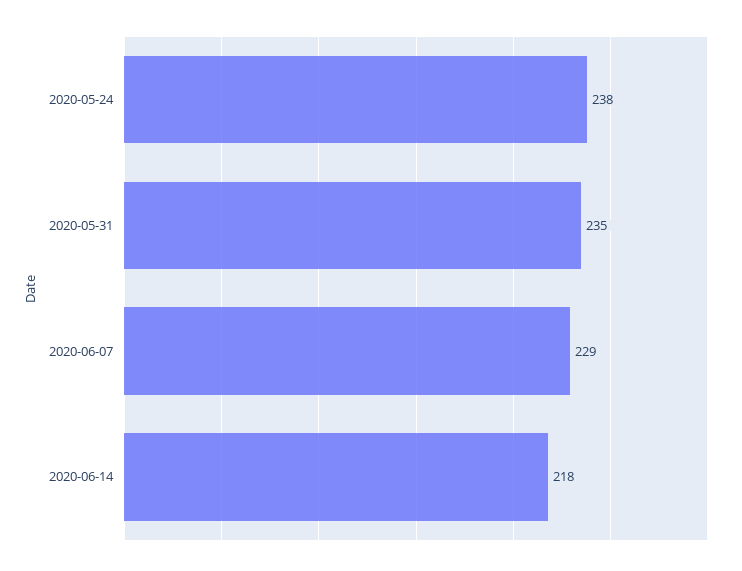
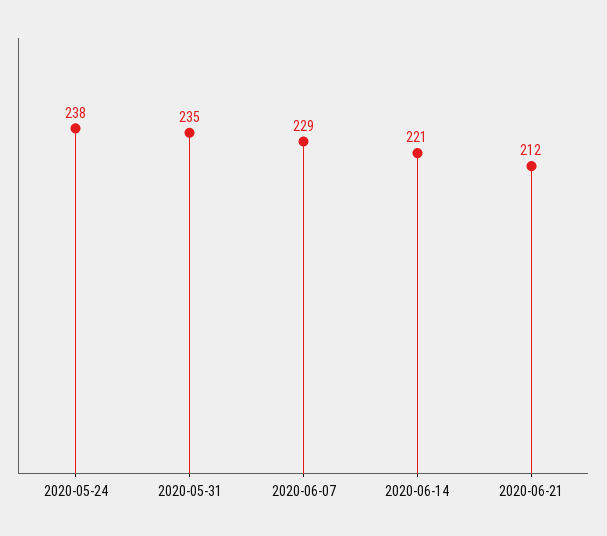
2020-06-14: 218 -> 221
2020-06-21: none -> 212

